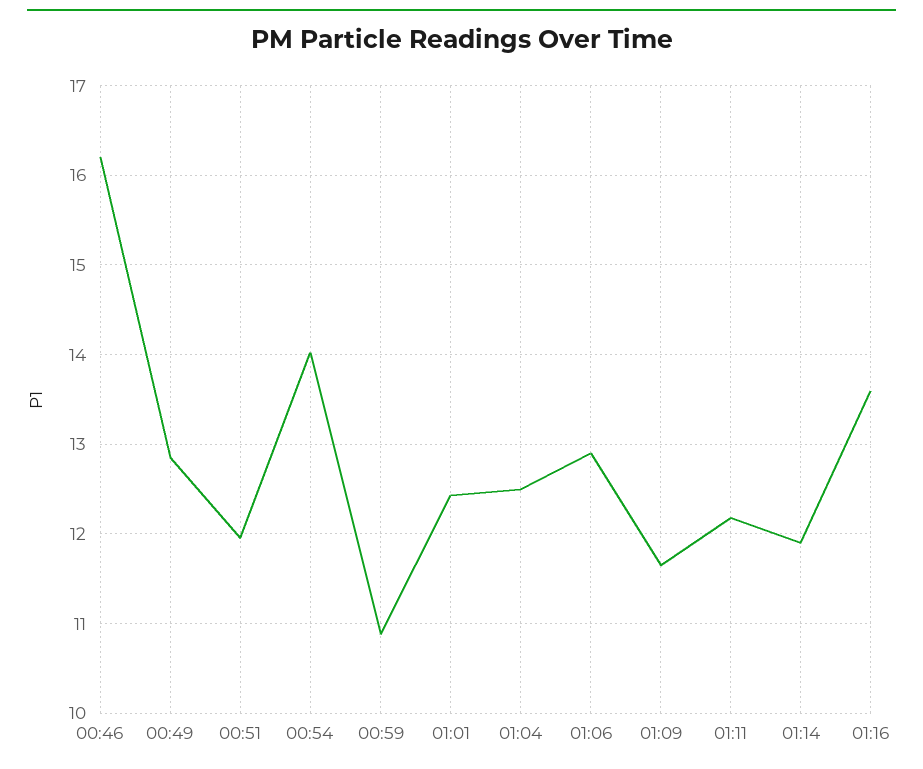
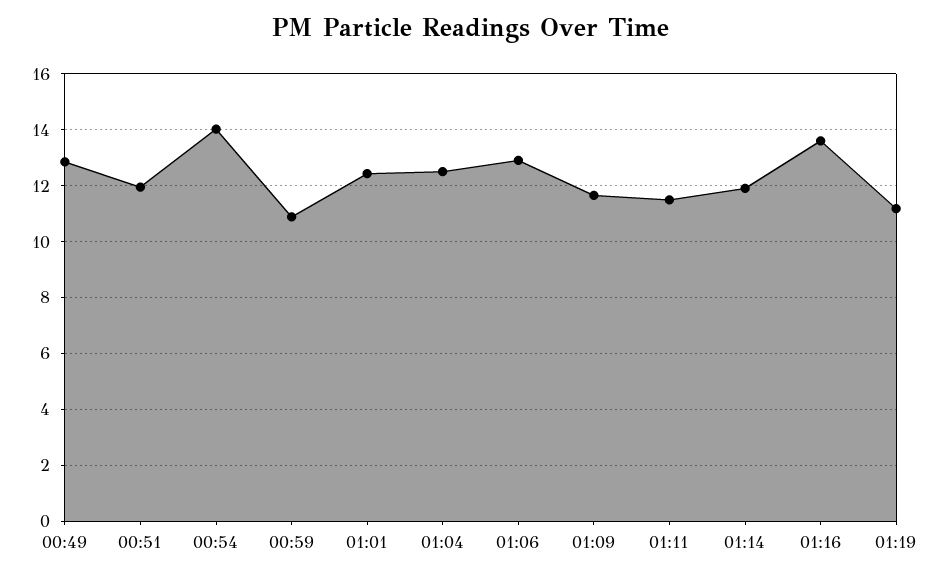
00:46: 16.2 -> none
01:11: 12.2 -> 11.5
01:19: none -> 11.25

